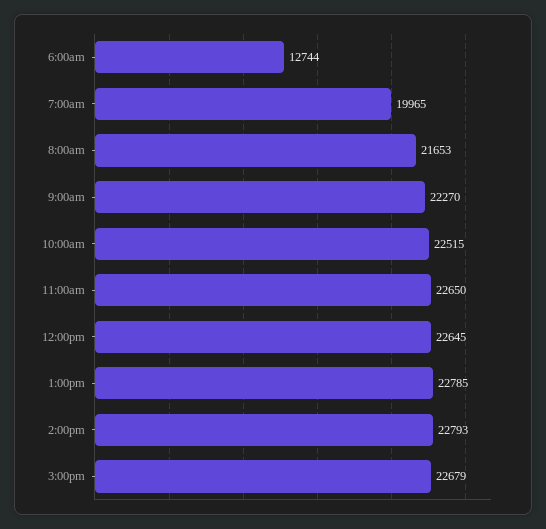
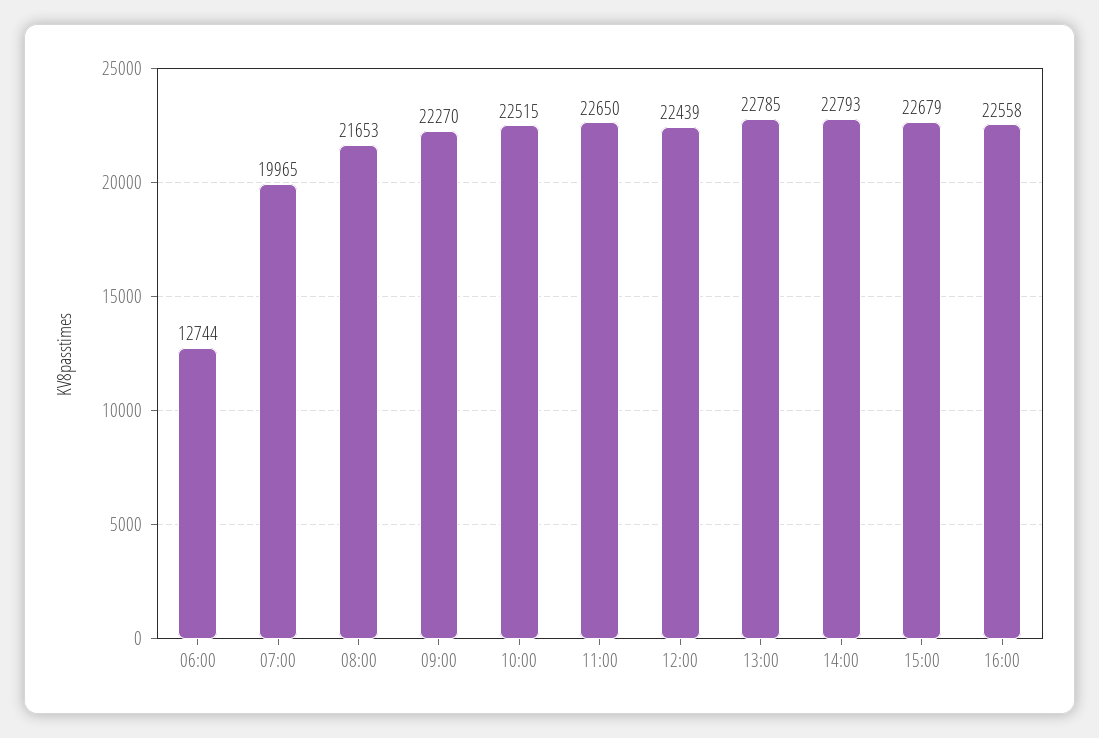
12:00pm: 22645 -> 22439
16:00: none -> 22558

